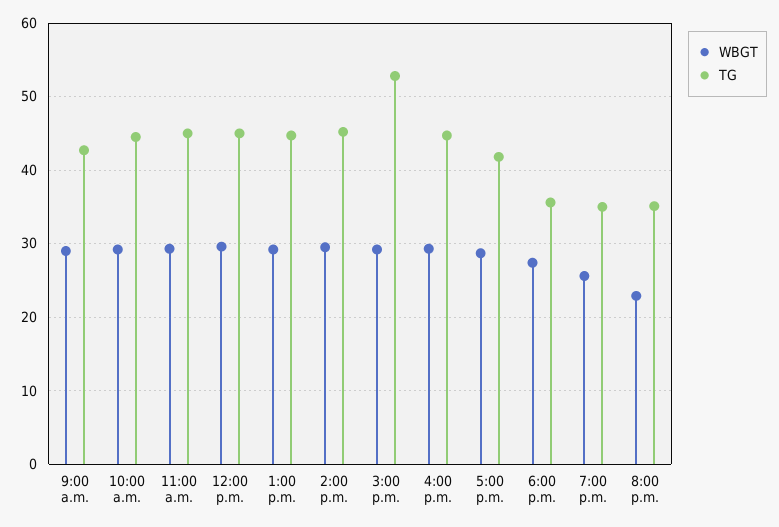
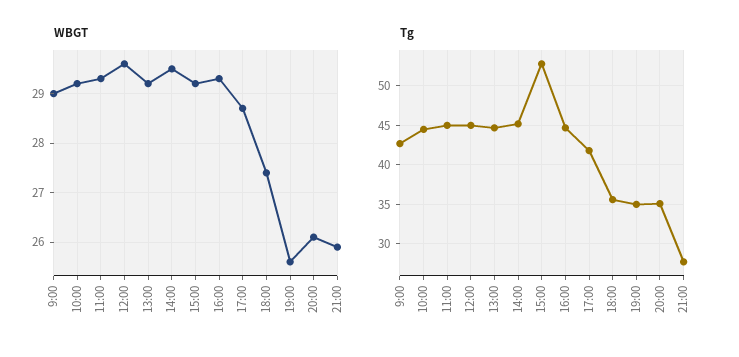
WBGT, 8:00 p.m.: 23 -> 26
WBGT, 21:00: none -> 26
TG, 21:00: none -> 28

